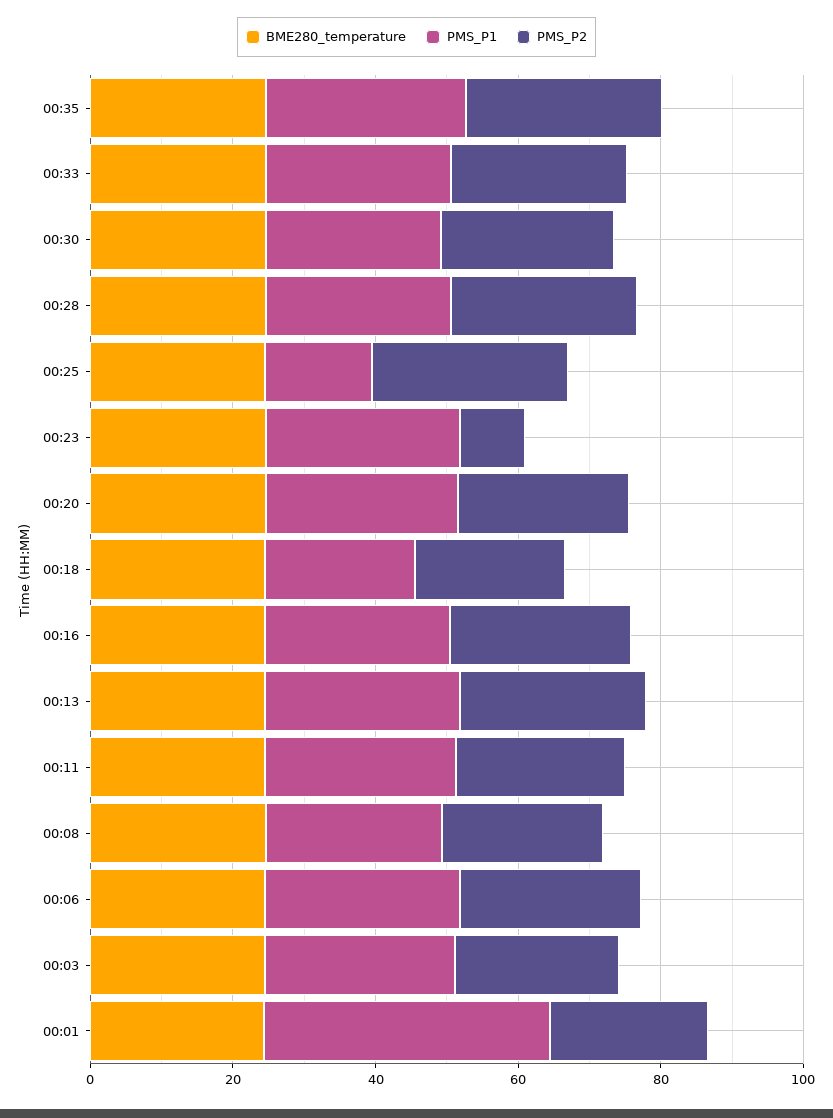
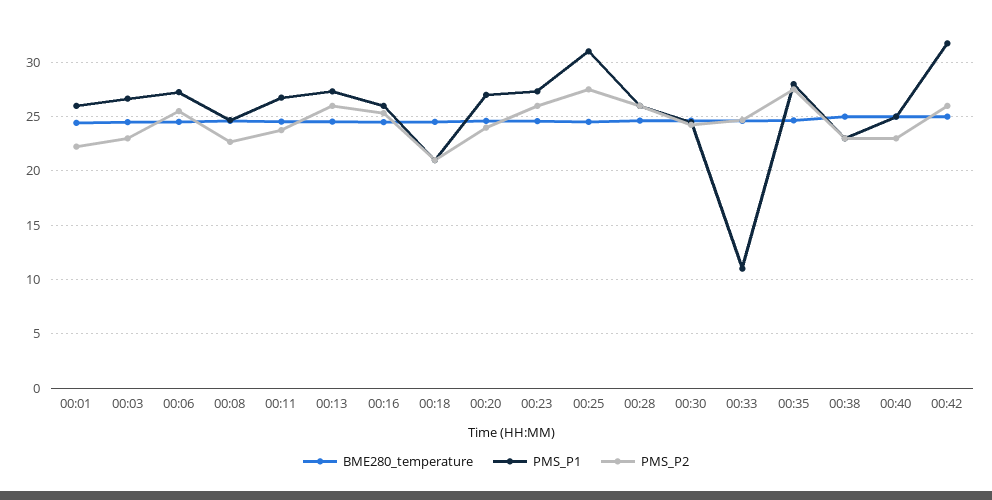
PMS_P1, 00:33: 25 -> 11
PMS_P1, 00:25: 15 -> 31
PMS_P2, 00:23: 10 -> 26
PMS_P1, 00:01: 40 -> 26
BME280_temperature, 00:38: none -> 25
PMS_P1, 00:38: none -> 23
PMS_P2, 00:38: none -> 23
BME280_temperature, 00:40: none -> 25
PMS_P1, 00:40: none -> 25
PMS_P2, 00:40: none -> 23
BME280_temperature, 00:42: none -> 25
PMS_P1, 00:42: none -> 32
PMS_P2, 00:42: none -> 26

